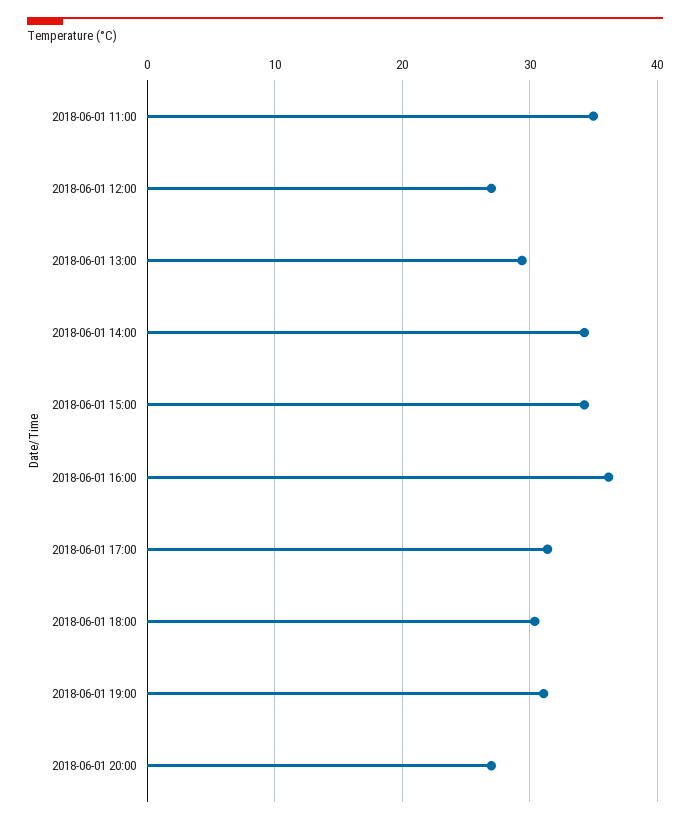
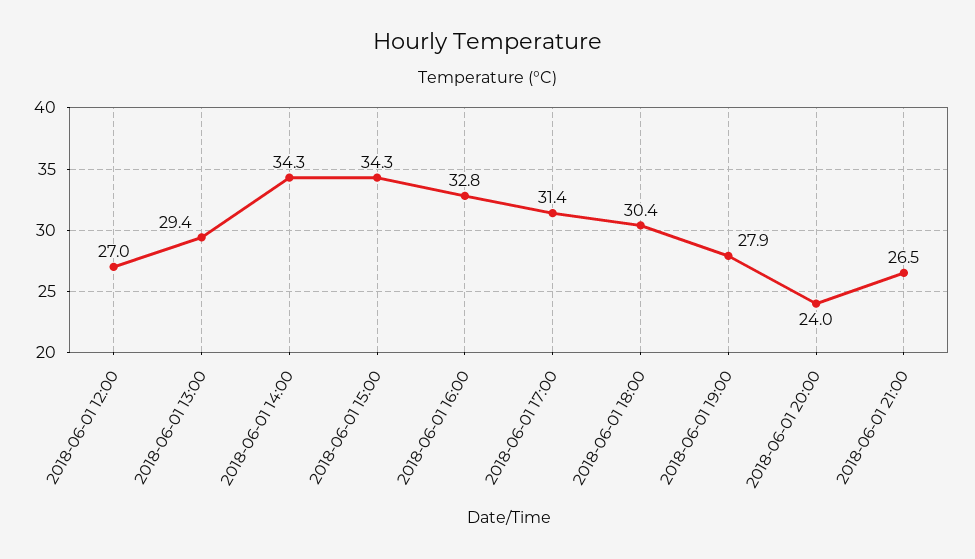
2018-06-01 11:00: 35 -> none
2018-06-01 16:00: 36 -> 32.8
2018-06-01 19:00: 31 -> 27.9
2018-06-01 20:00: 27 -> 24
2018-06-01 21:00: none -> 26.5

